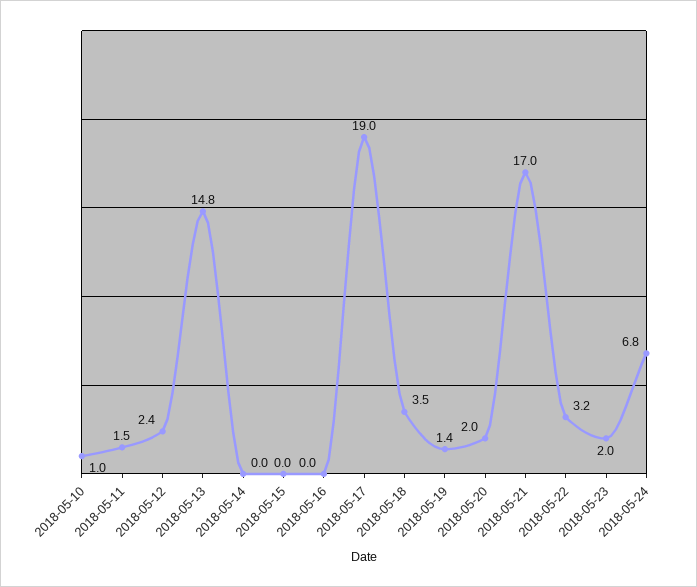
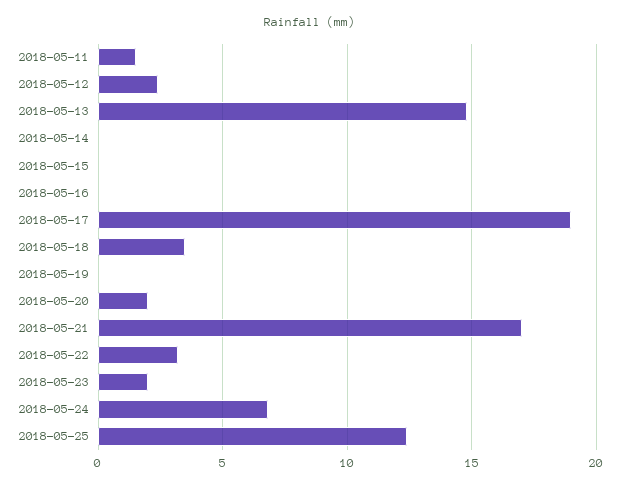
2018-05-10: 1 -> none
2018-05-19: 1.4 -> 0
2018-05-25: none -> 12.5

